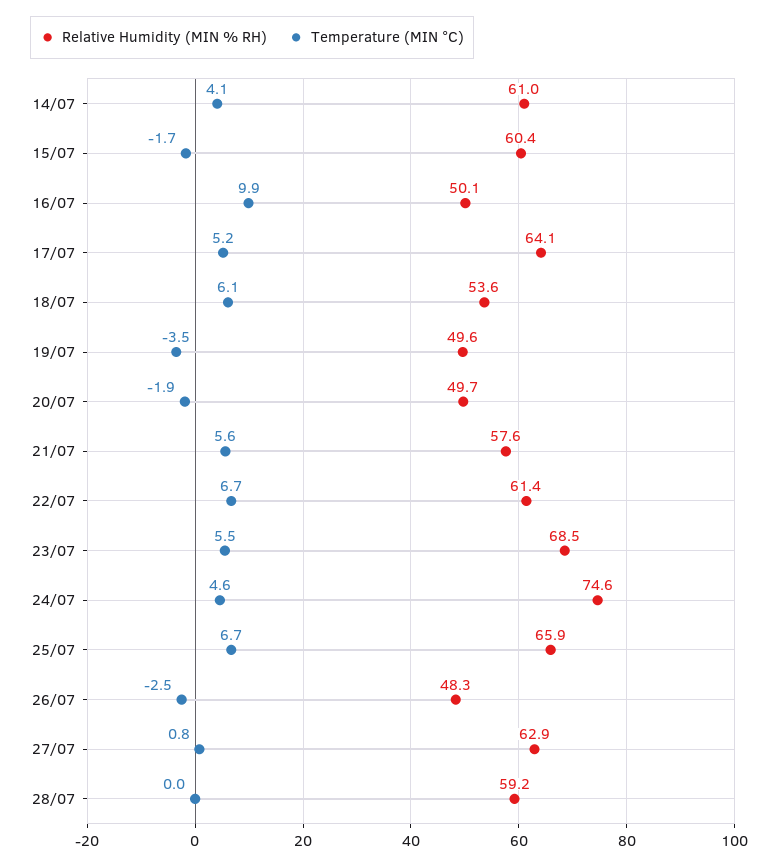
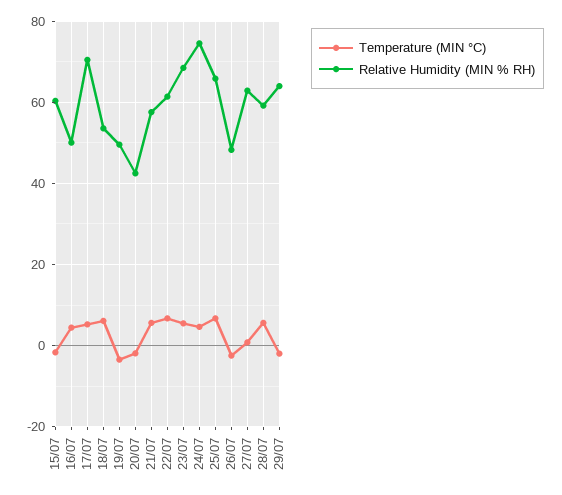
Relative Humidity (MIN % RH), 14/07: 61 -> none
Temperature (MIN °C), 14/07: 4.1 -> none
Temperature (MIN °C), 16/07: 9.9 -> 4
Relative Humidity (MIN % RH), 17/07: 64.1 -> 70
Relative Humidity (MIN % RH), 20/07: 49.7 -> 42
Temperature (MIN °C), 28/07: 0 -> 6
Temperature (MIN °C), 29/07: none -> -2
Relative Humidity (MIN % RH), 29/07: none -> 64

